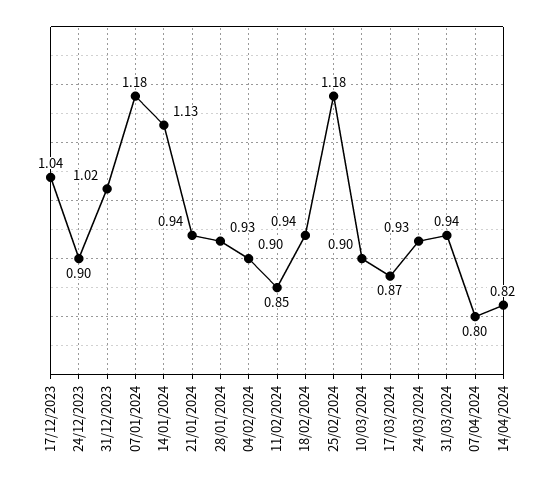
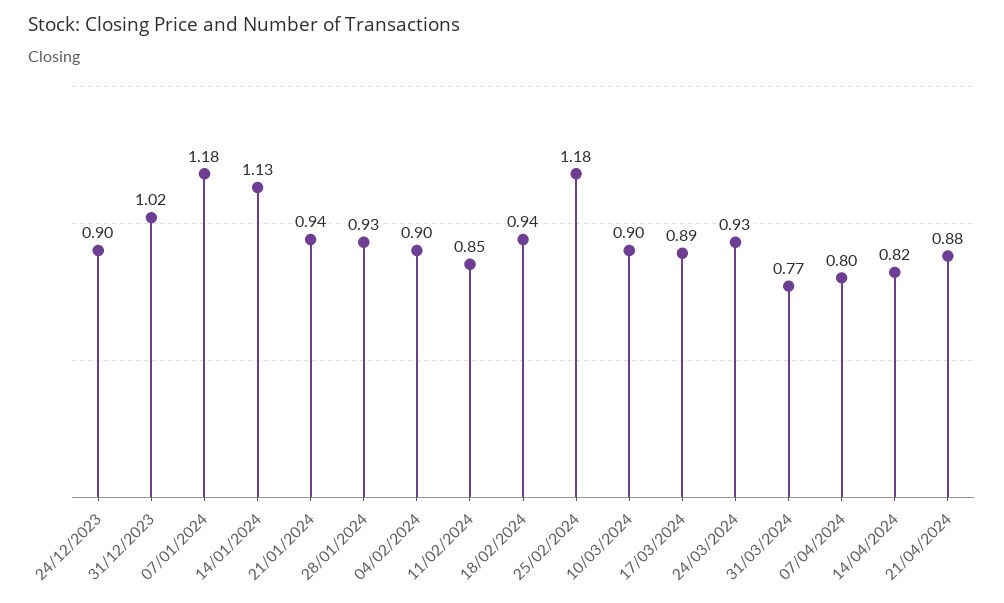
17/12/2023: 1.04 -> none
17/03/2024: 0.87 -> 0.89
31/03/2024: 0.94 -> 0.77
21/04/2024: none -> 0.88

